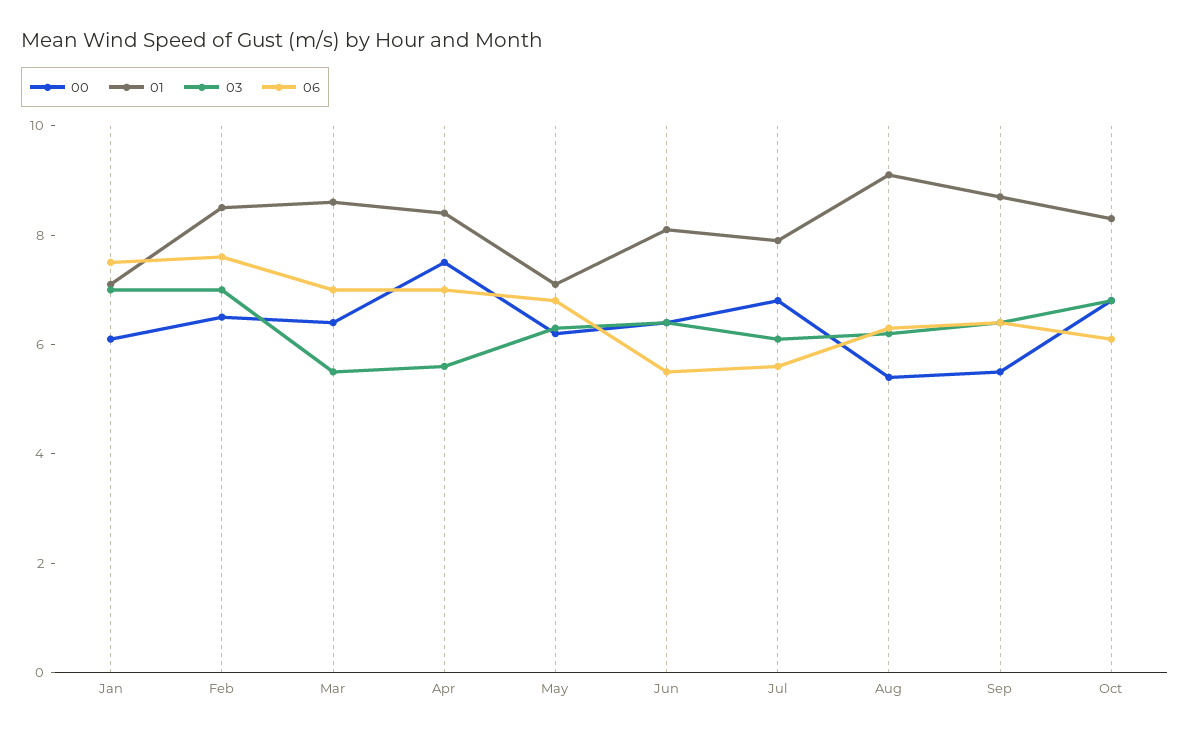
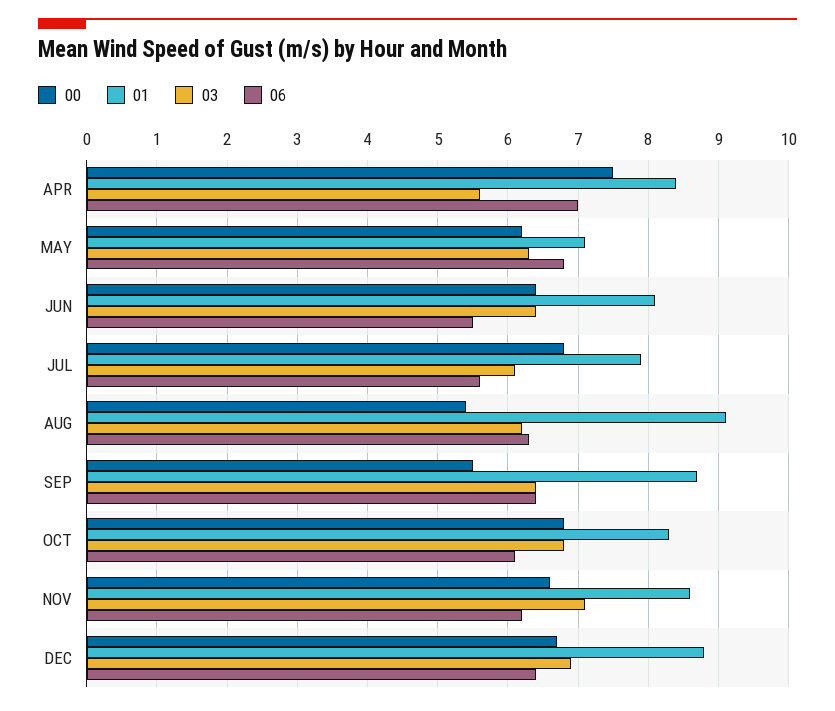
00, Jan: 6 -> none
01, Jan: 7 -> none
03, Jan: 7 -> none
06, Jan: 7.5 -> none
00, Feb: 6.5 -> none
01, Feb: 8.5 -> none
03, Feb: 7 -> none
06, Feb: 7.5 -> none
00, Mar: 6.5 -> none
01, Mar: 8.5 -> none
03, Mar: 5.5 -> none
06, Mar: 7 -> none
00, NOV: none -> 6.6
01, NOV: none -> 8.6
03, NOV: none -> 7.1
06, NOV: none -> 6.2
00, DEC: none -> 6.7
01, DEC: none -> 8.8
03, DEC: none -> 6.9
06, DEC: none -> 6.4

